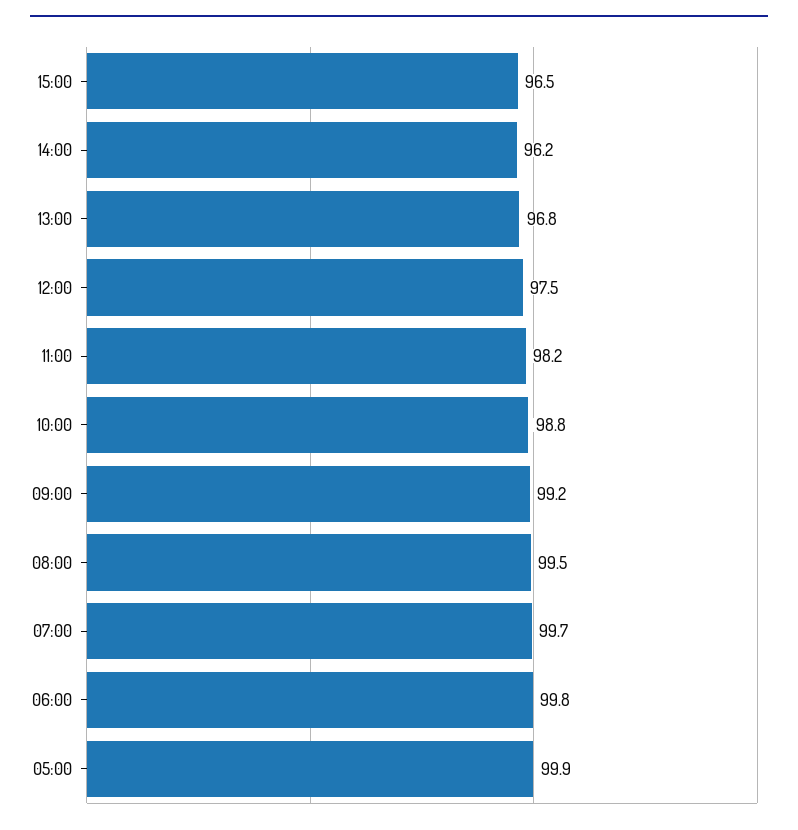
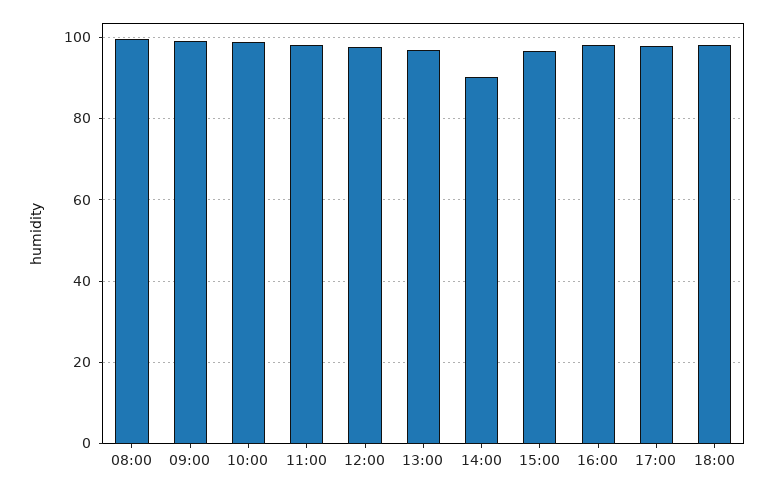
14:00: 96.2 -> 90
07:00: 99.7 -> none
06:00: 99.8 -> none
05:00: 99.9 -> none
16:00: none -> 98
17:00: none -> 98
18:00: none -> 98

